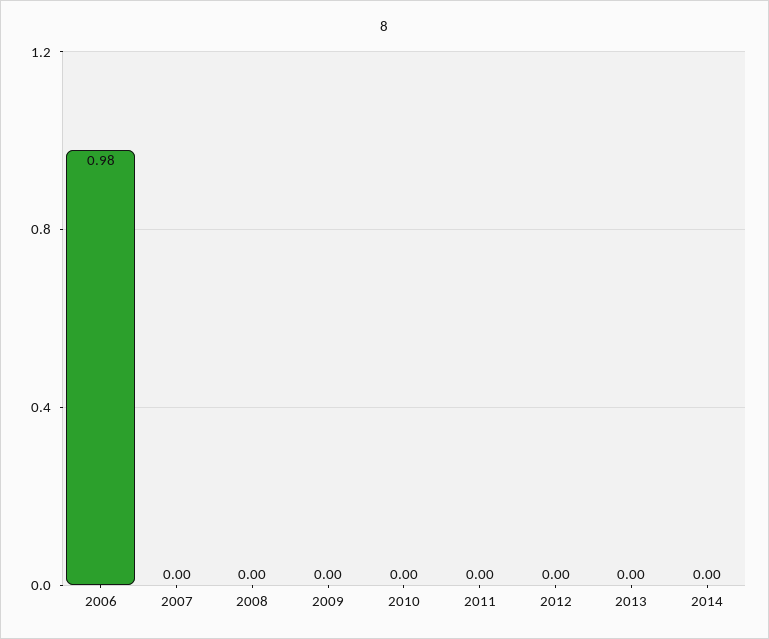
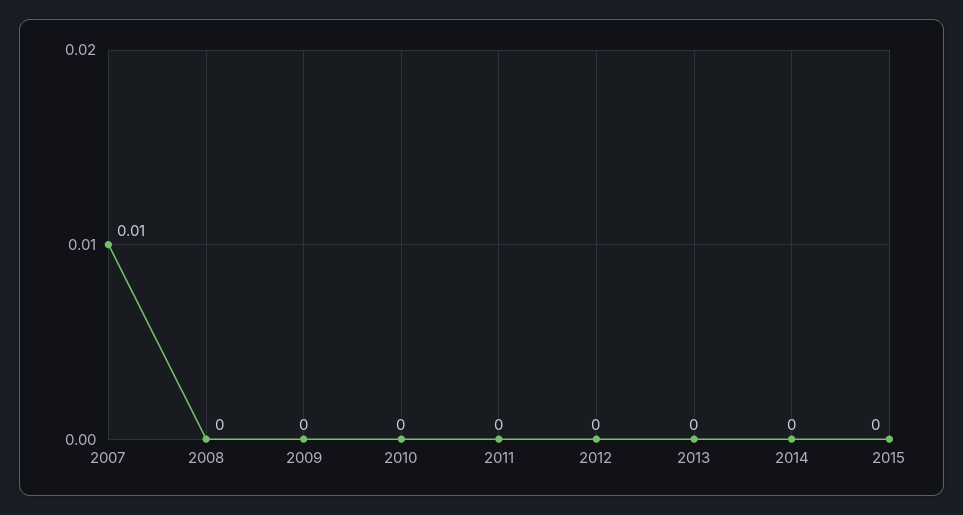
2006: 0.98 -> none
2007: 0 -> 0.01
2015: none -> 0

